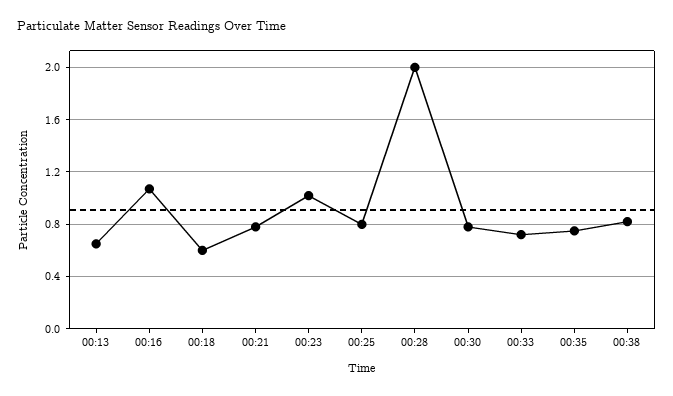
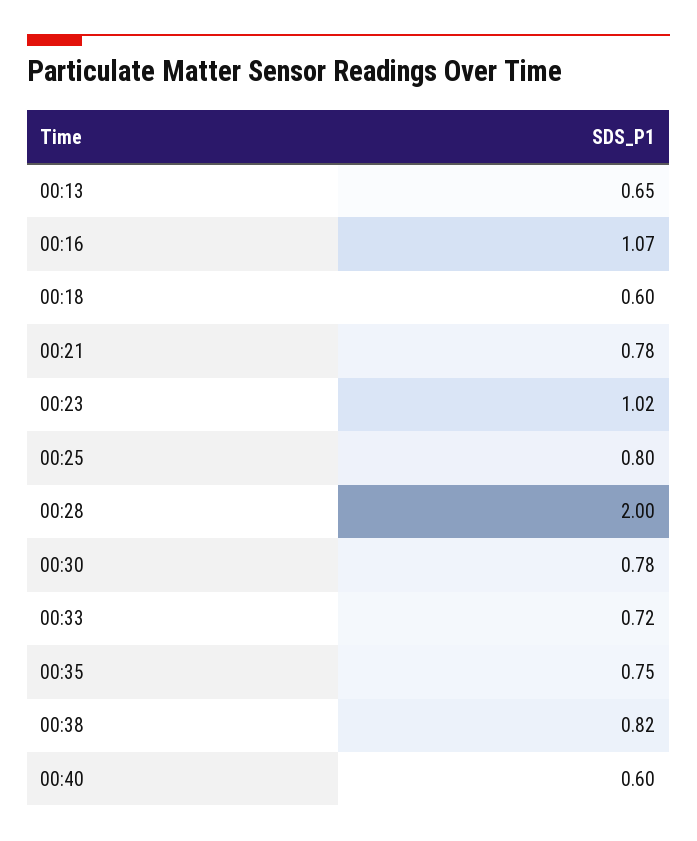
00:40: none -> 0.6

